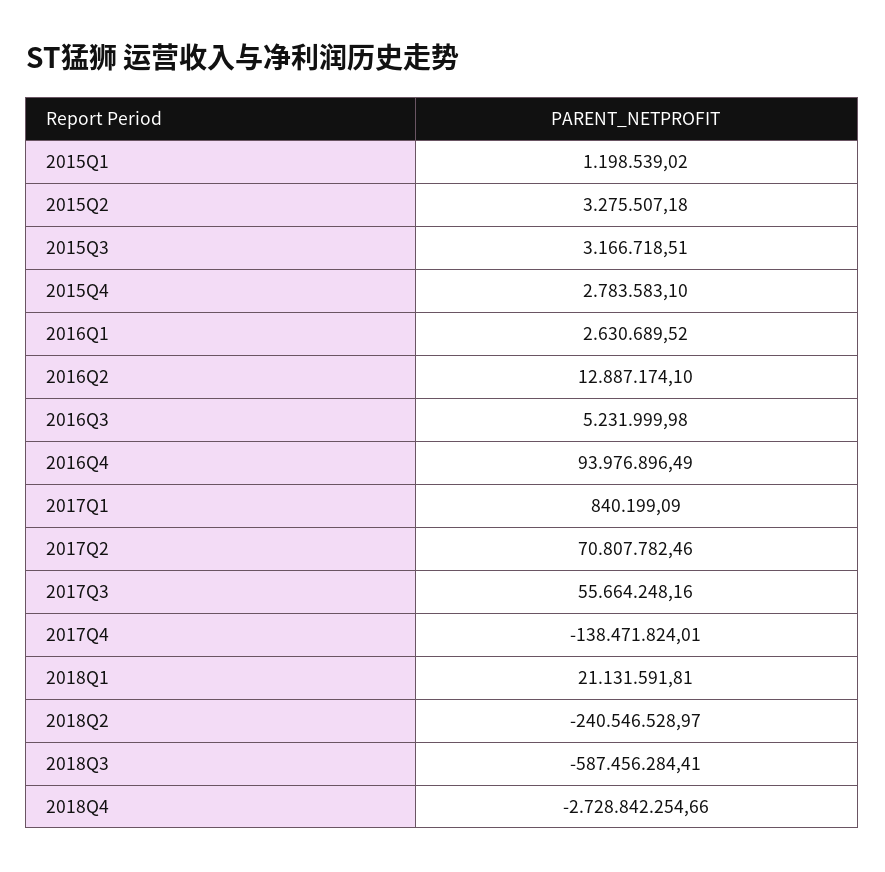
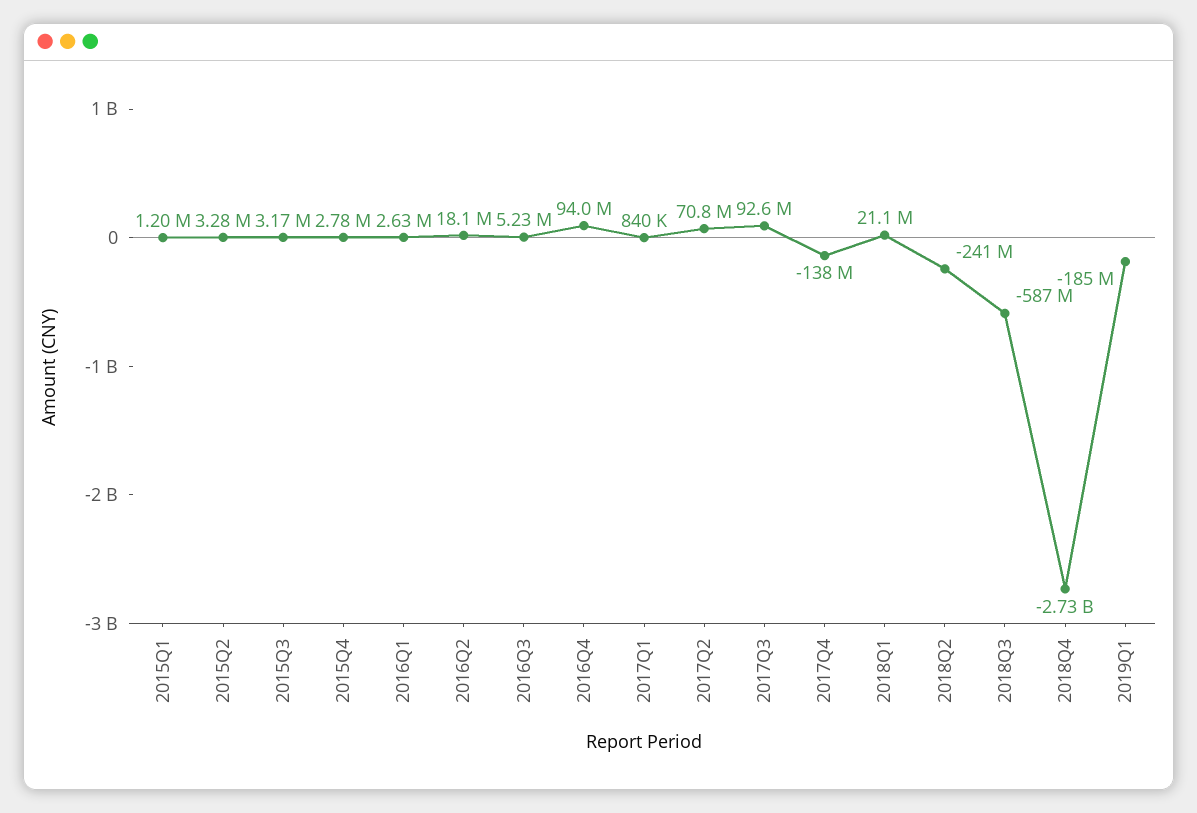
2016Q2: 12887174.1 -> 18100000
2017Q3: 55664248.16 -> 92600000
2019Q1: none -> -185000000

